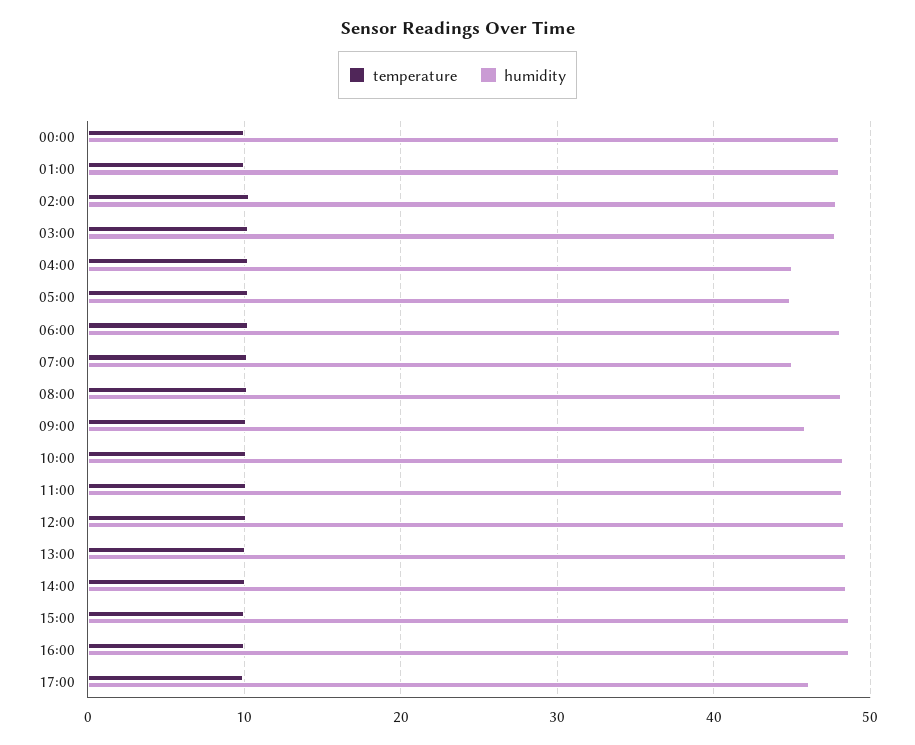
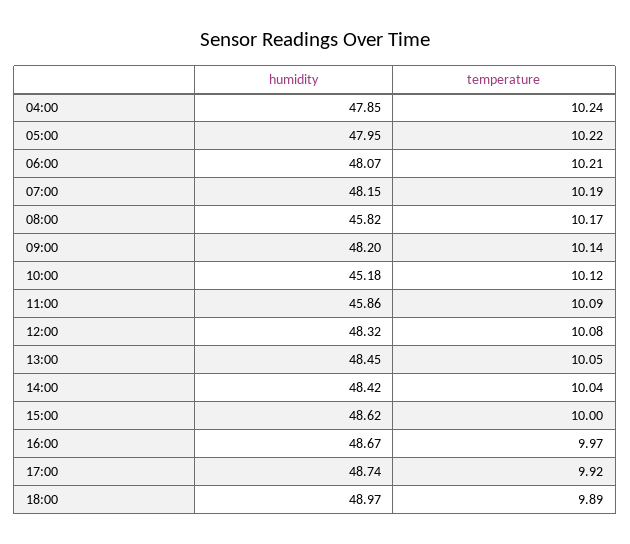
temperature, 00:00: 10 -> none
humidity, 00:00: 48 -> none
temperature, 01:00: 10 -> none
humidity, 01:00: 48 -> none
temperature, 02:00: 10 -> none
humidity, 02:00: 48 -> none
temperature, 03:00: 10 -> none
humidity, 03:00: 48 -> none
humidity, 04:00: 45 -> 47.85
humidity, 05:00: 45 -> 47.95
humidity, 07:00: 45 -> 48.15
humidity, 08:00: 48 -> 45.82
humidity, 09:00: 46 -> 48.2
humidity, 10:00: 48 -> 45.18
humidity, 11:00: 48 -> 45.86
humidity, 17:00: 46 -> 48.74
humidity, 18:00: none -> 48.97
temperature, 18:00: none -> 9.89

